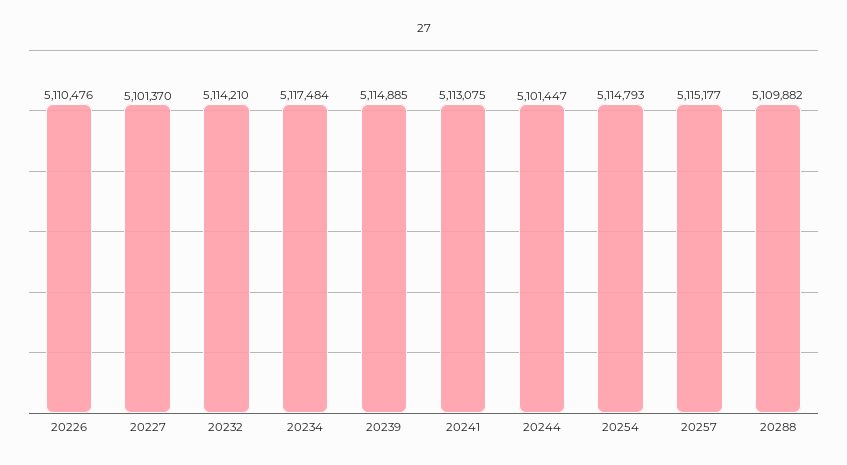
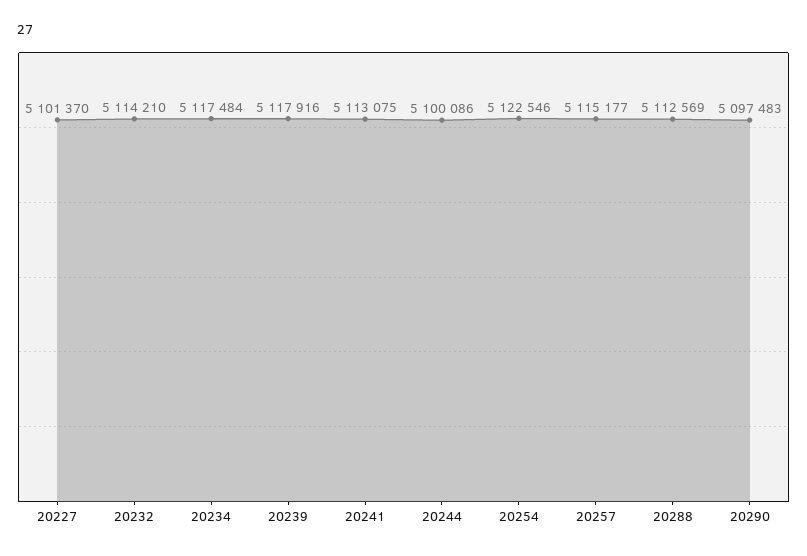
20226: 5110476 -> none
20239: 5114885 -> 5117916
20244: 5101447 -> 5100086
20254: 5114793 -> 5122546
20288: 5109882 -> 5112569
20290: none -> 5097483

